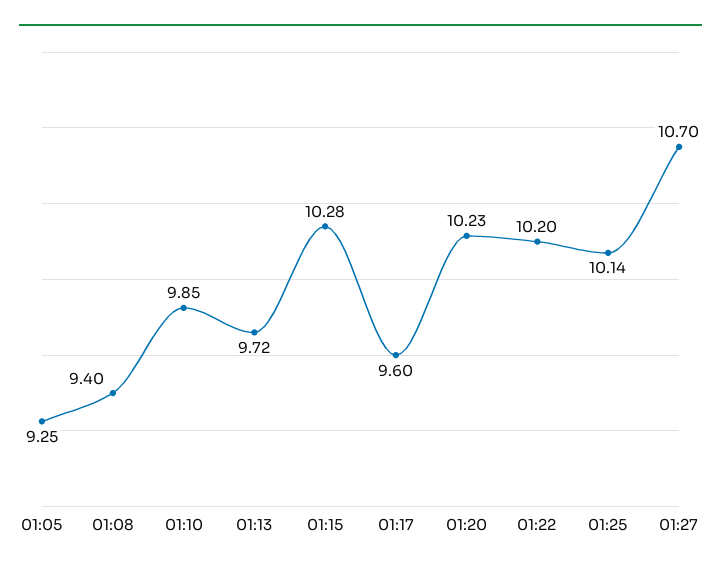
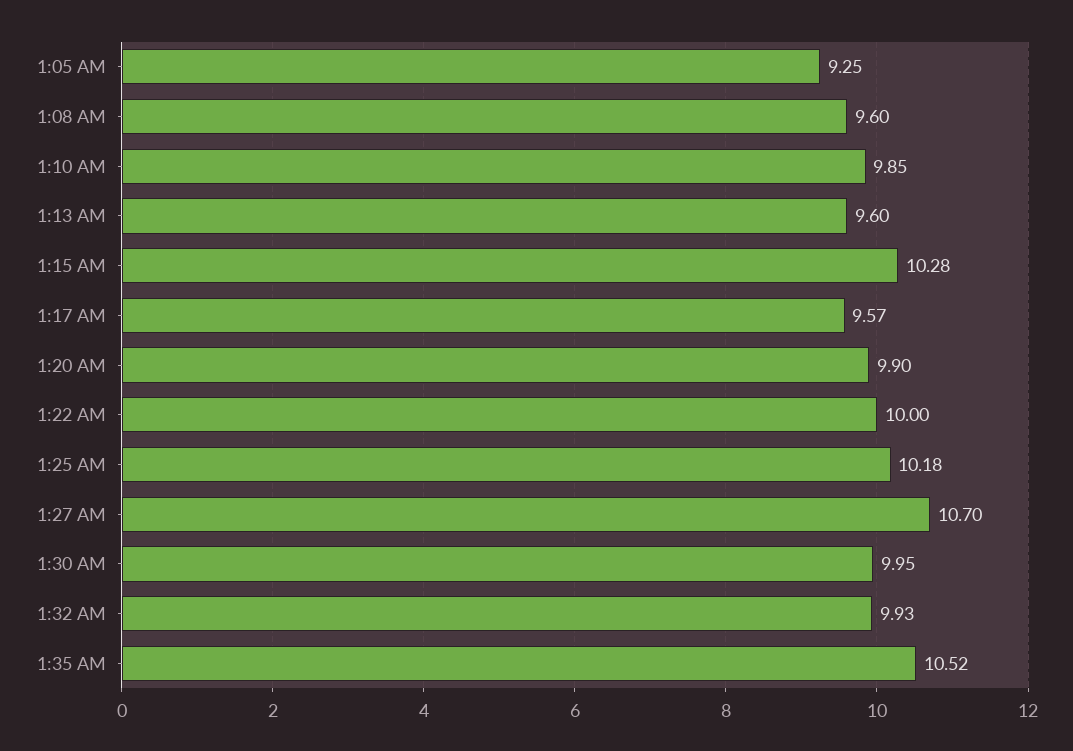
01:08: 9.4 -> 9.6
01:13: 9.72 -> 9.6
01:17: 9.6 -> 9.57
01:20: 10.23 -> 9.9
01:22: 10.2 -> 10
01:25: 10.14 -> 10.18
1:30 AM: none -> 9.95
1:32 AM: none -> 9.93
1:35 AM: none -> 10.52

